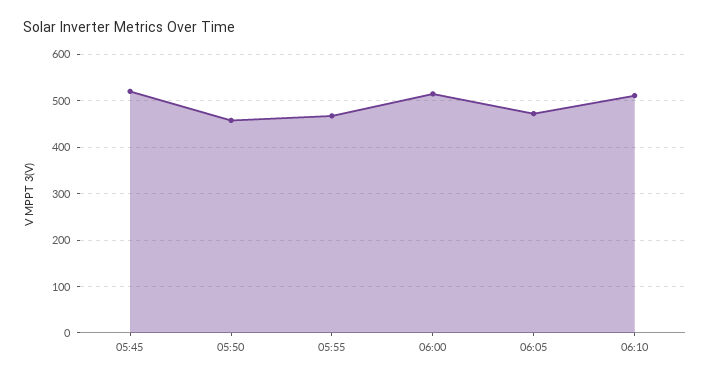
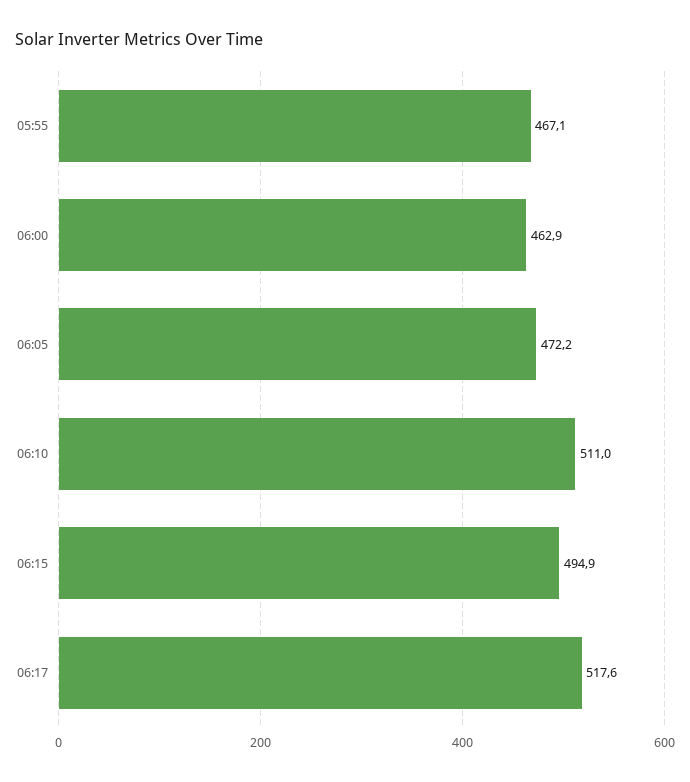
05:45: 520 -> none
05:50: 460 -> none
06:00: 520 -> 462.9
06:15: none -> 494.9
06:17: none -> 517.6

